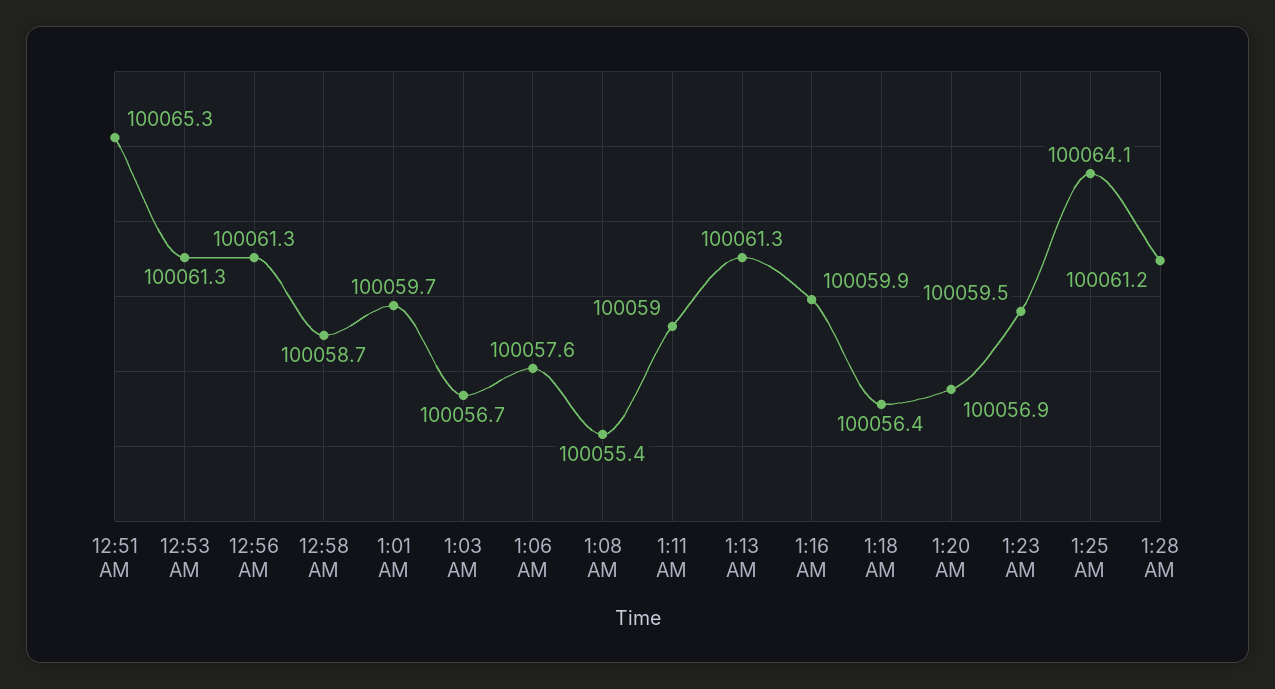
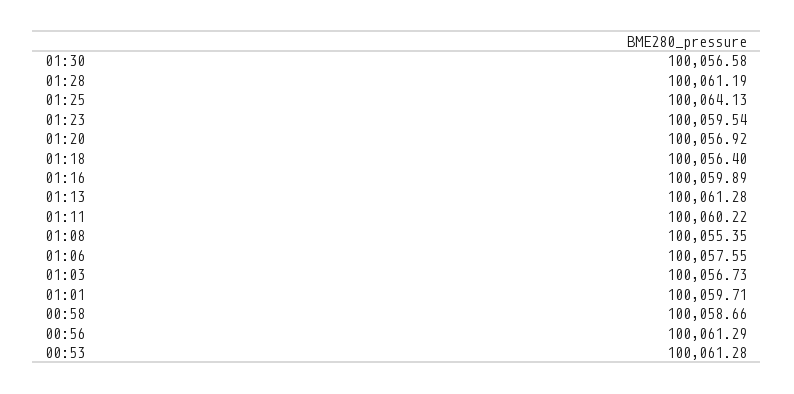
12:51 AM: 100065.3 -> none
1:11 AM: 100059 -> 100060.22
01:30: none -> 100056.58

